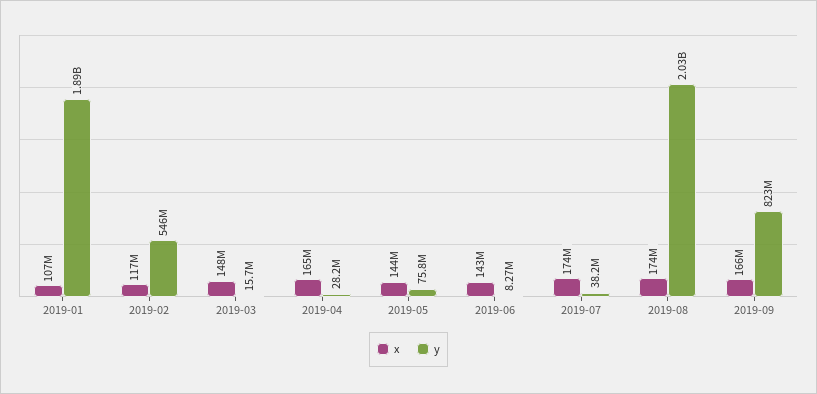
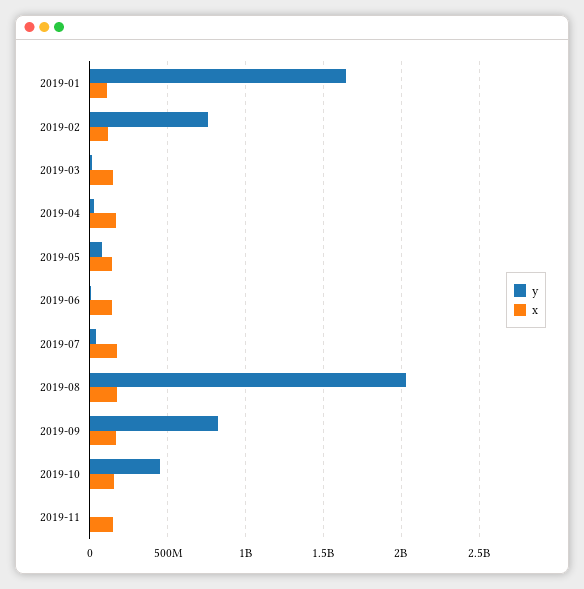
y, 2019-01: 1890000000 -> 1650000000
y, 2019-02: 546000000 -> 750000000
y, 2019-10: none -> 450000000
x, 2019-10: none -> 150000000
y, 2019-11: none -> 0
x, 2019-11: none -> 150000000

